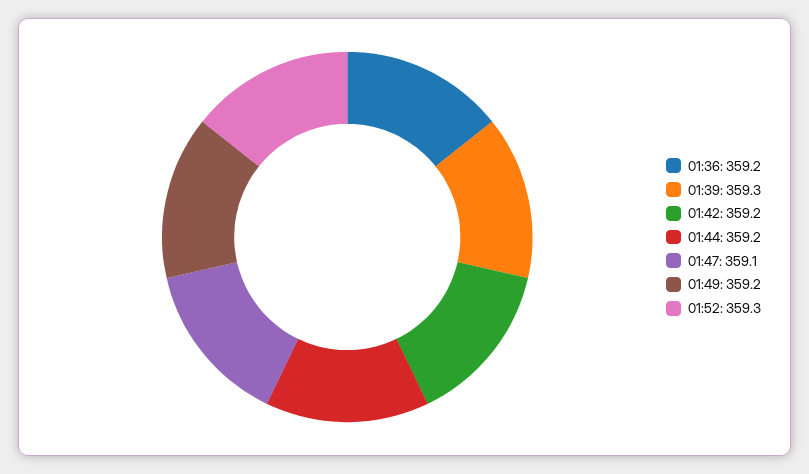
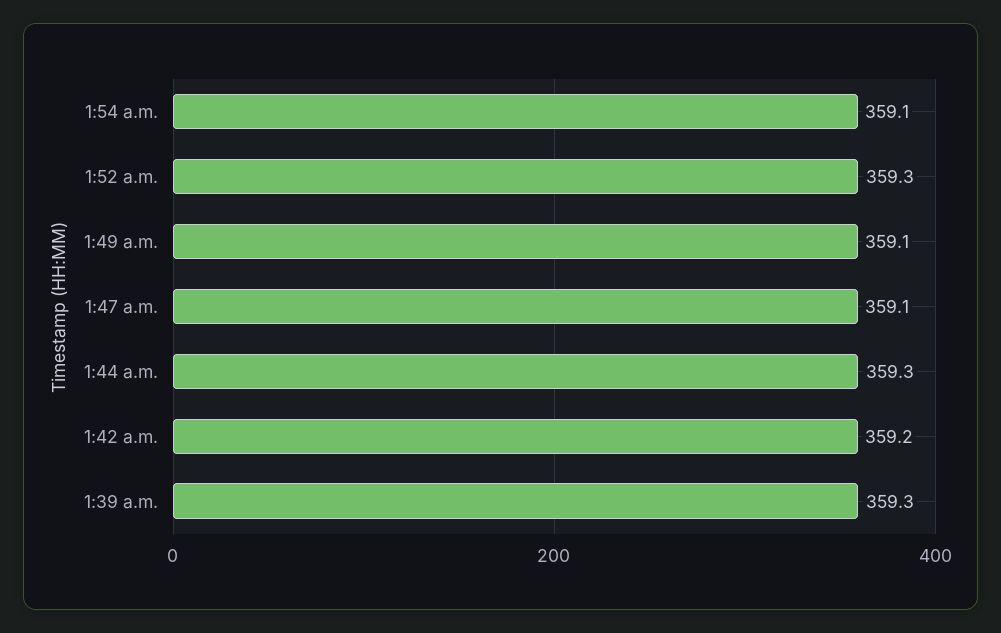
01:36: 359.2 -> none
01:44: 359.2 -> 359.3
01:49: 359.2 -> 359.1
1:54 a.m.: none -> 359.1

